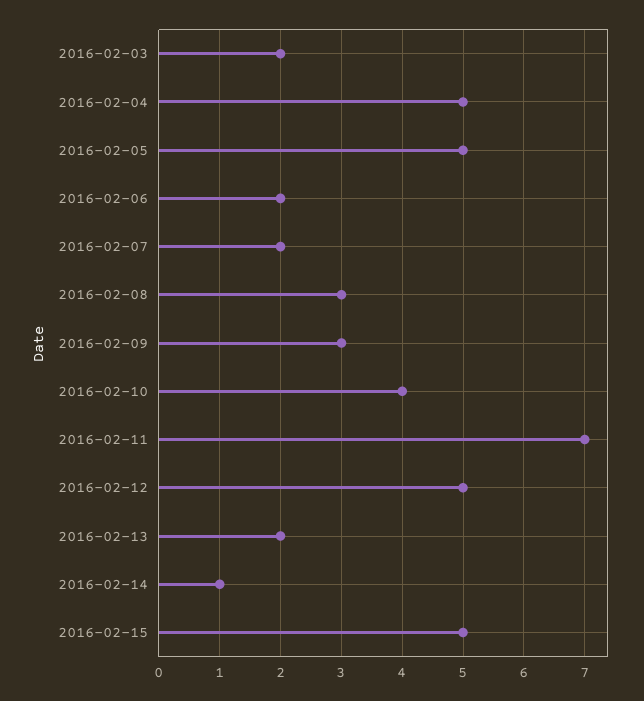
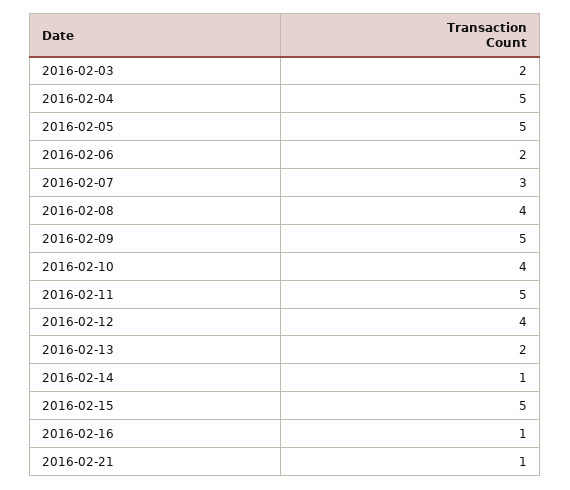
2016-02-07: 2 -> 3
2016-02-08: 3 -> 4
2016-02-09: 3 -> 5
2016-02-11: 7 -> 5
2016-02-12: 5 -> 4
2016-02-16: none -> 1
2016-02-21: none -> 1

